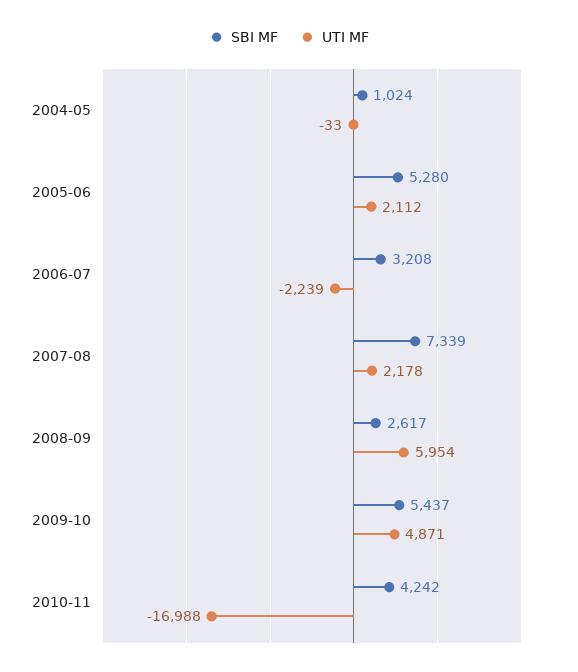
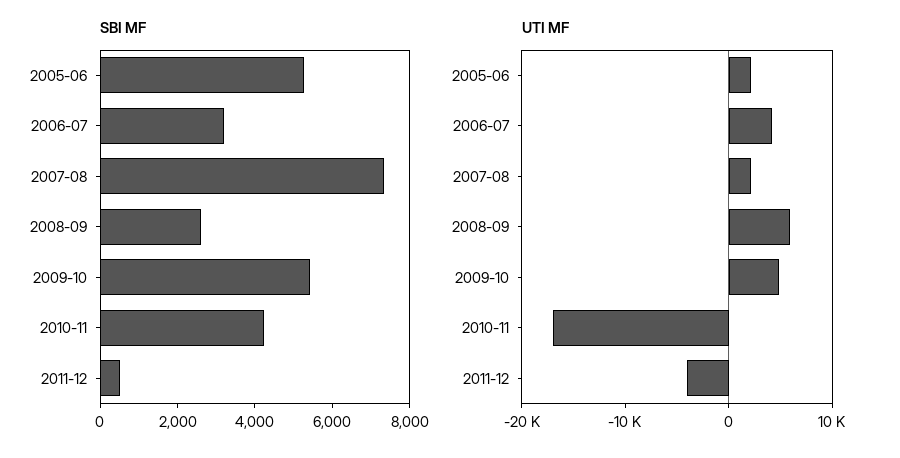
SBI MF, 2004-05: 1024 -> none
UTI MF, 2004-05: -33 -> none
UTI MF, 2006-07: -2239 -> 4000
SBI MF, 2011-12: none -> 500
UTI MF, 2011-12: none -> -4000

